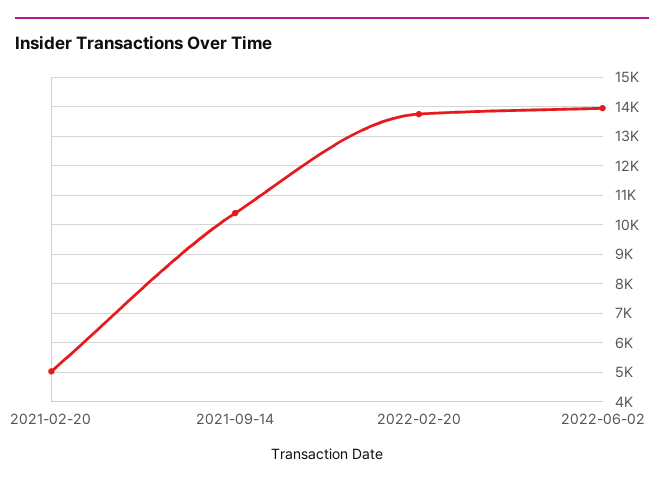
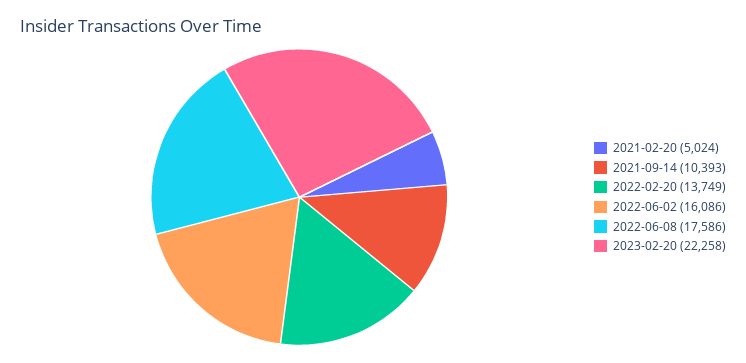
2022-06-02: 14000 -> 16086
2022-06-08: none -> 17586
2023-02-20: none -> 22258

